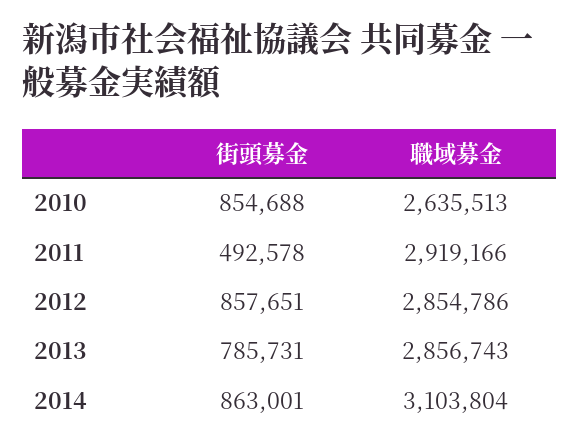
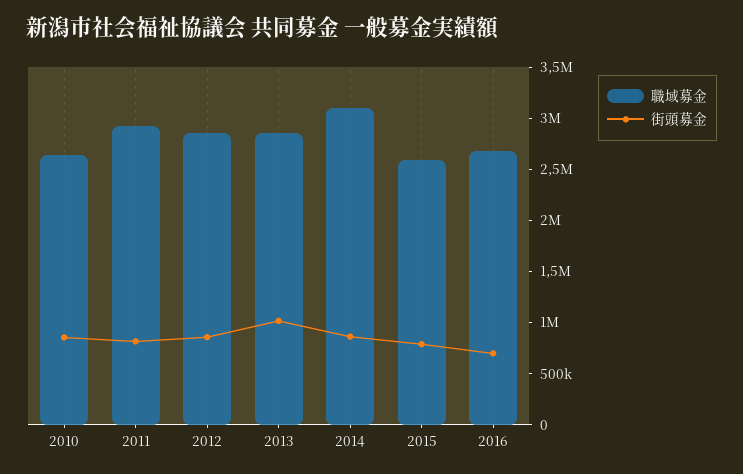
街頭募金, 2011: 492578 -> 800000
街頭募金, 2013: 785731 -> 1000000
職域募金, 2015: none -> 2600000
街頭募金, 2015: none -> 800000
職域募金, 2016: none -> 2700000
街頭募金, 2016: none -> 700000

